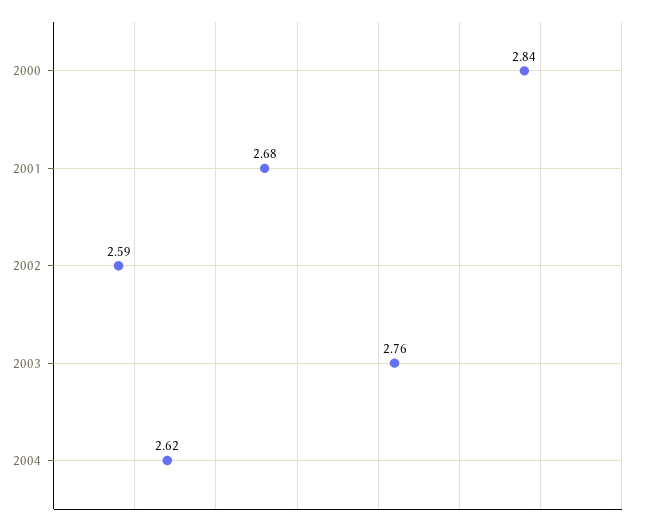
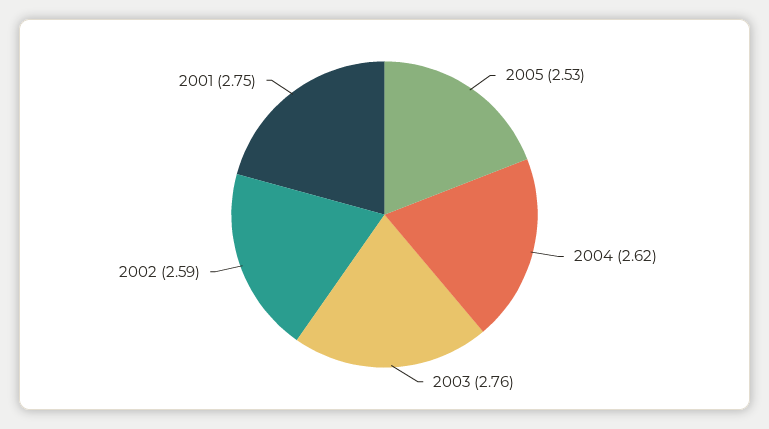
2000: 2.84 -> none
2001: 2.68 -> 2.75
2005: none -> 2.53

